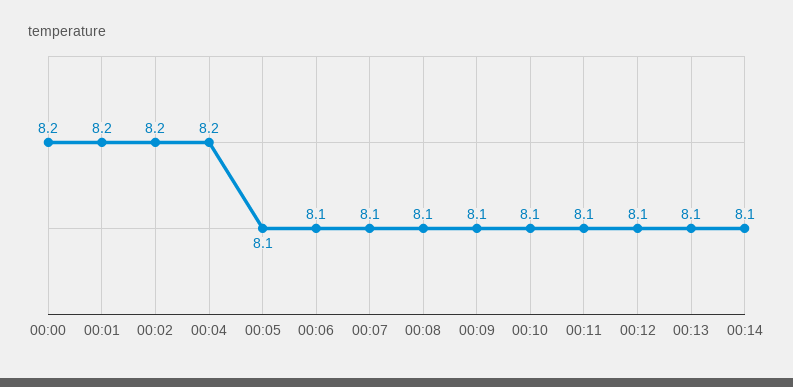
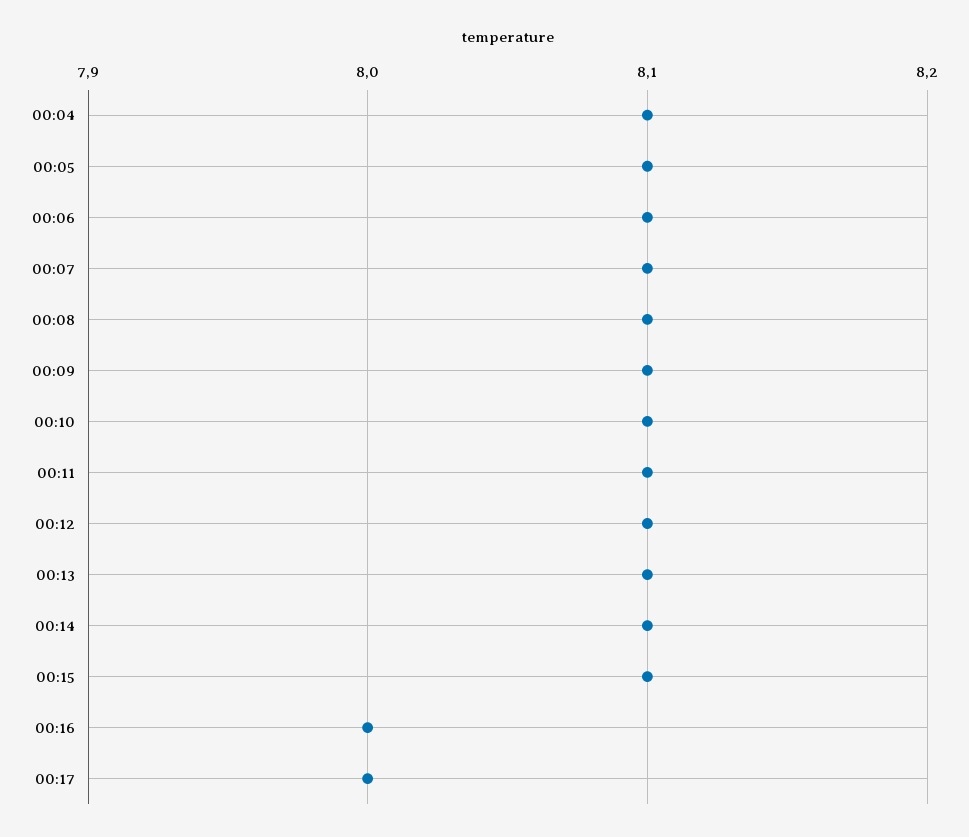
00:00: 8.2 -> none
00:01: 8.2 -> none
00:02: 8.2 -> none
00:04: 8.2 -> 8.1
00:15: none -> 8.1
00:16: none -> 8
00:17: none -> 8

